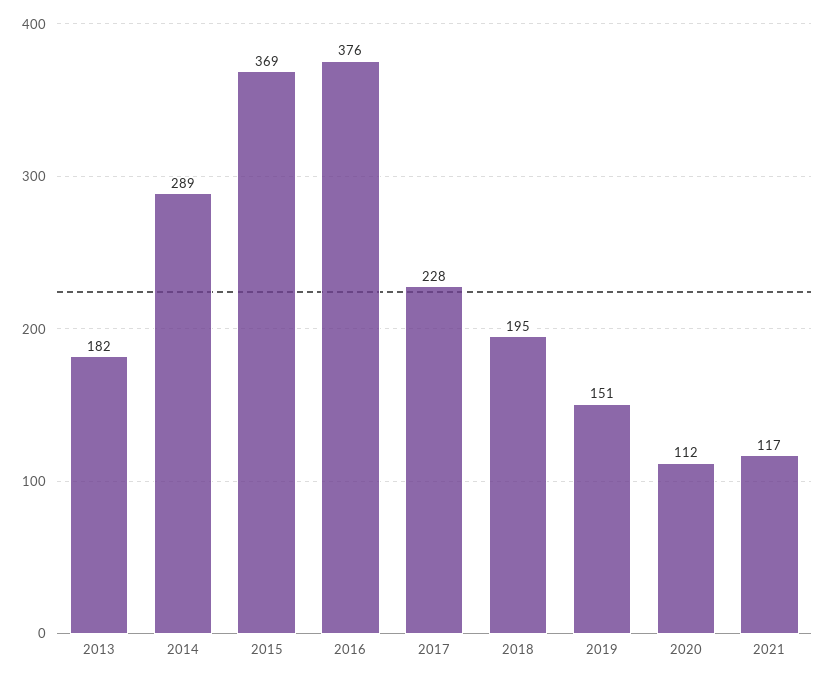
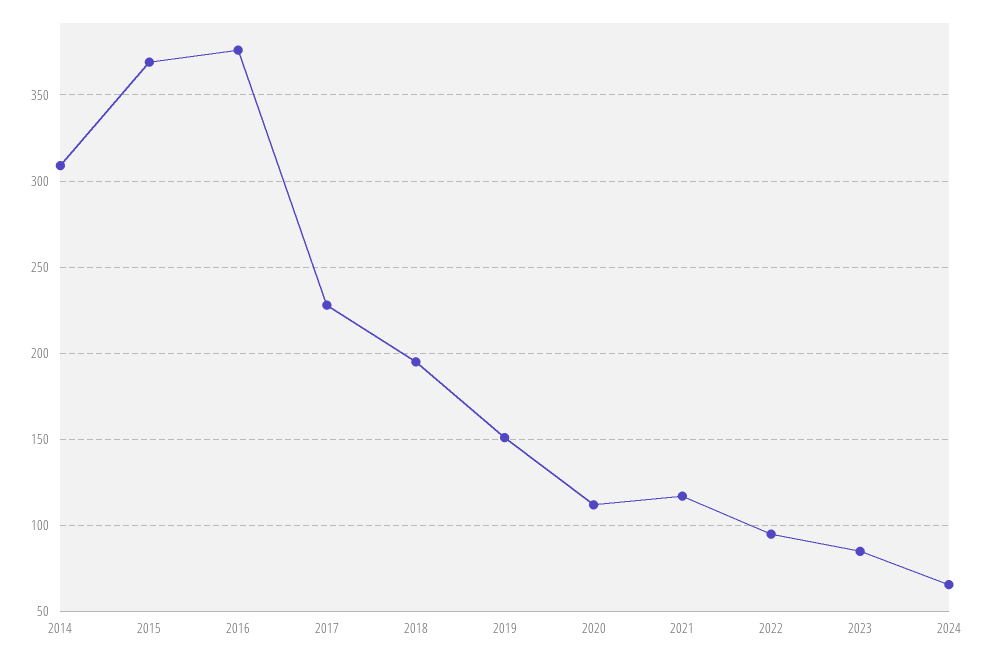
2013: 182 -> none
2014: 289 -> 310
2022: none -> 95
2023: none -> 85
2024: none -> 65

